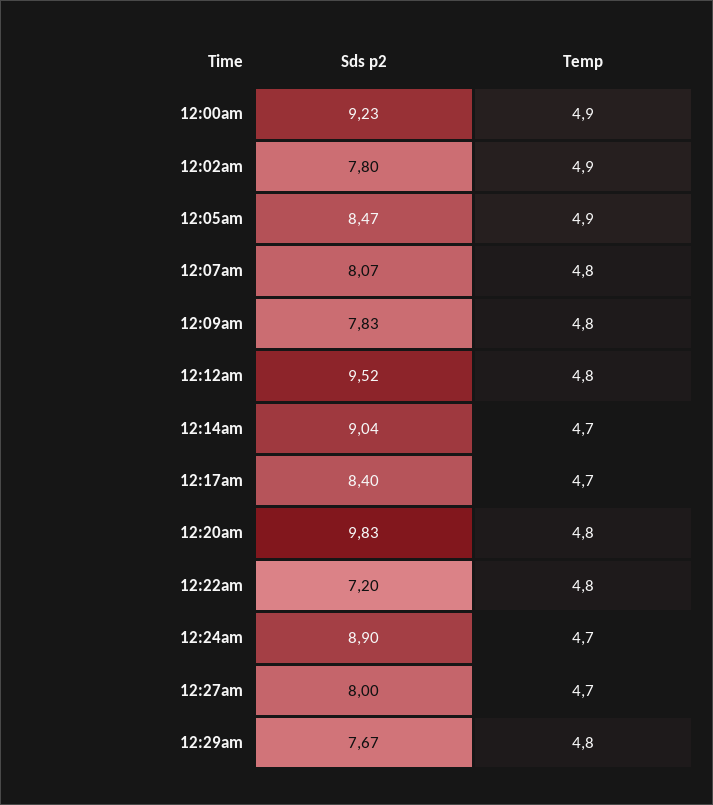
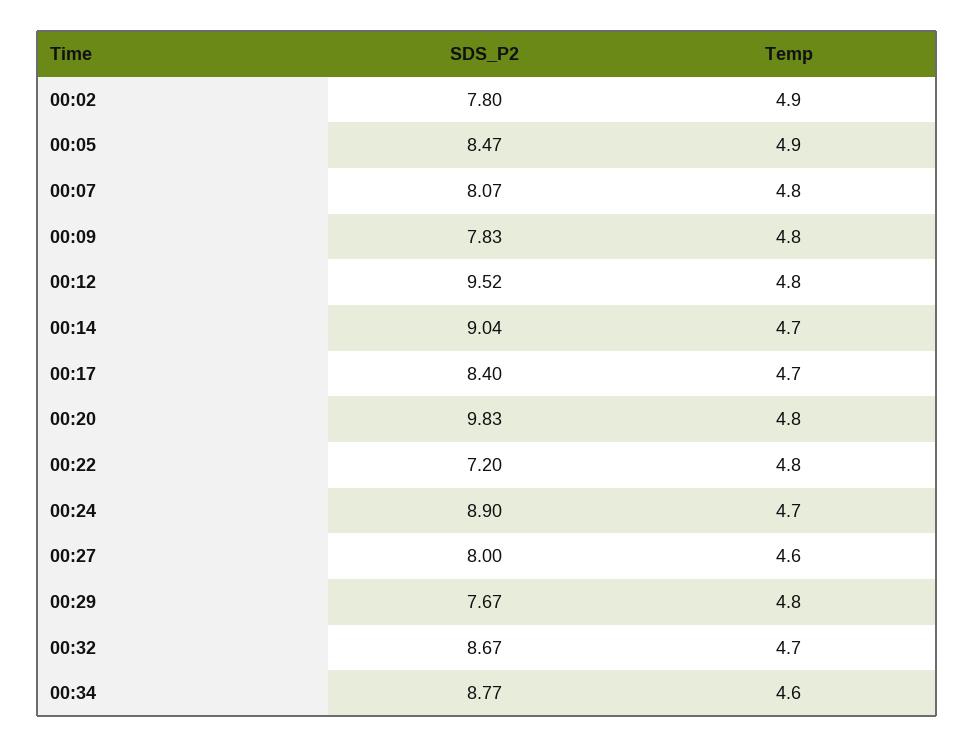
Sds p2, 12:00am: 9.23 -> none
Temp, 12:00am: 4.9 -> none
Temp, 12:27am: 4.7 -> 4.6
Sds p2, 00:32: none -> 8.67
Temp, 00:32: none -> 4.7
Sds p2, 00:34: none -> 8.77
Temp, 00:34: none -> 4.6

